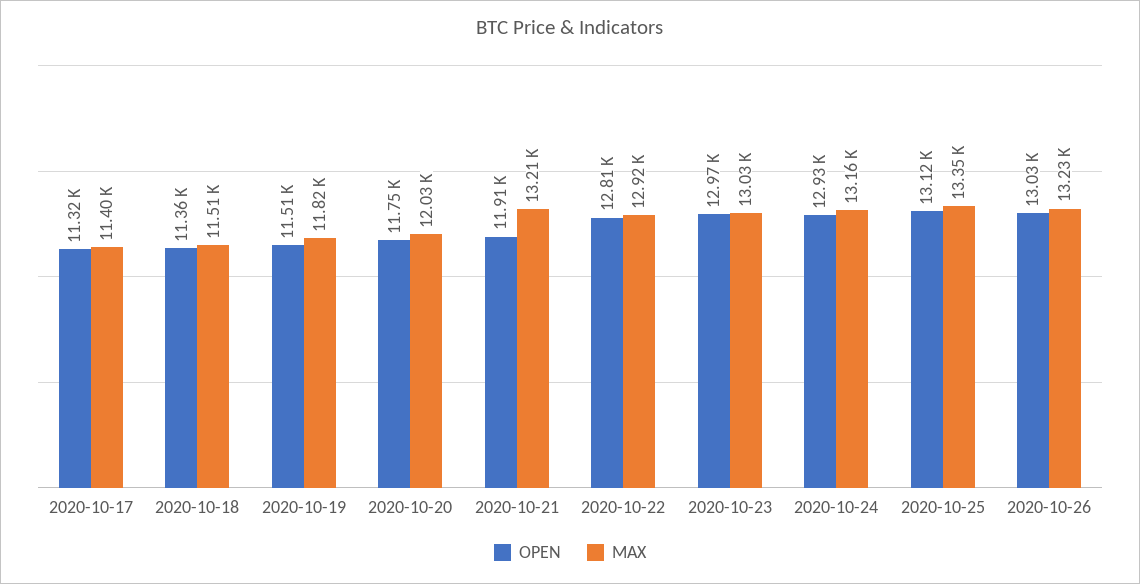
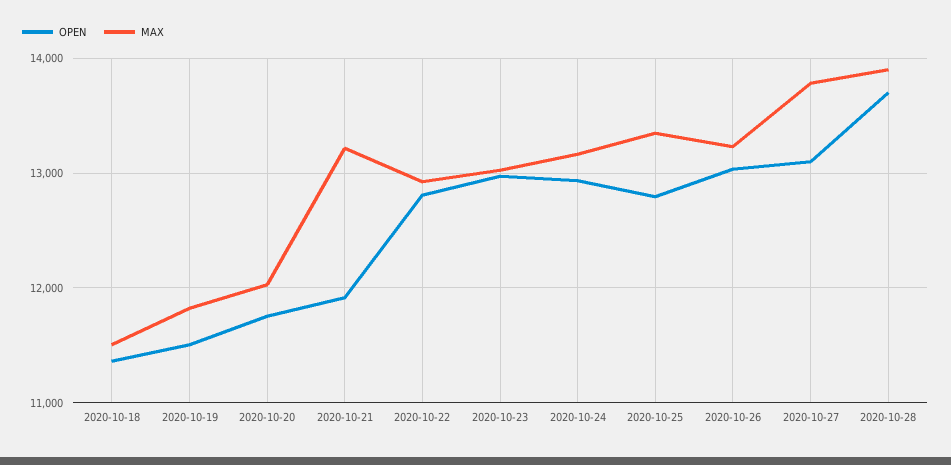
OPEN, 2020-10-17: 11320 -> none
MAX, 2020-10-17: 11400 -> none
OPEN, 2020-10-25: 13120 -> 12800
OPEN, 2020-10-27: none -> 13100
MAX, 2020-10-27: none -> 13800
OPEN, 2020-10-28: none -> 13700
MAX, 2020-10-28: none -> 13900

